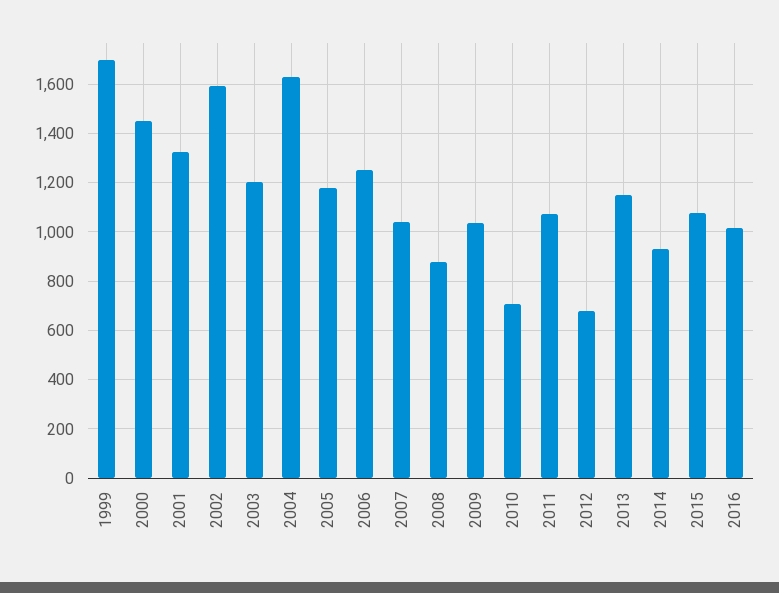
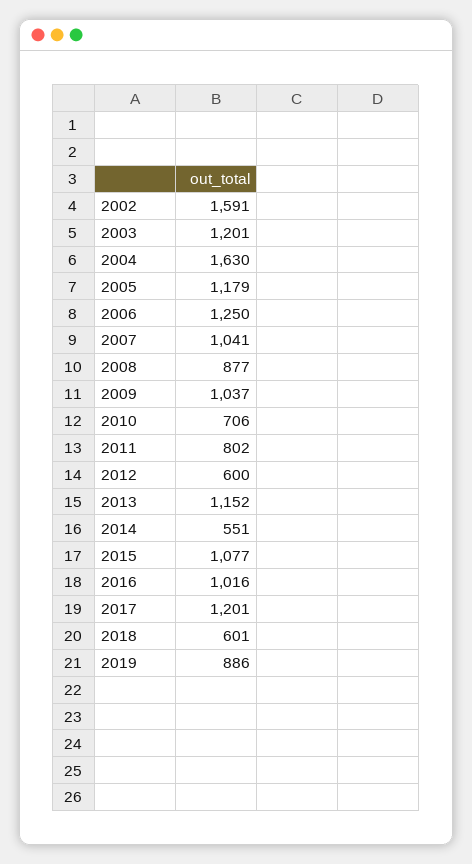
1999: 1700 -> none
2000: 1450 -> none
2001: 1325 -> none
2011: 1075 -> 802
2012: 675 -> 600
2014: 925 -> 551
2017: none -> 1201
2018: none -> 601
2019: none -> 886

